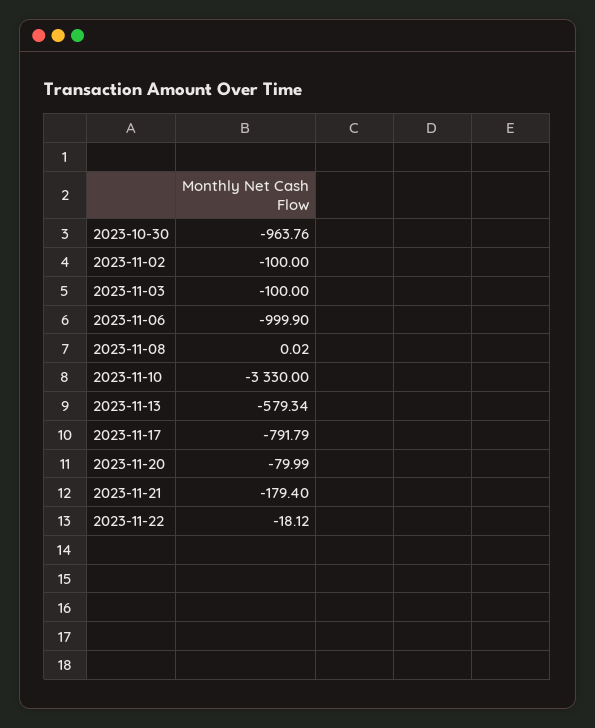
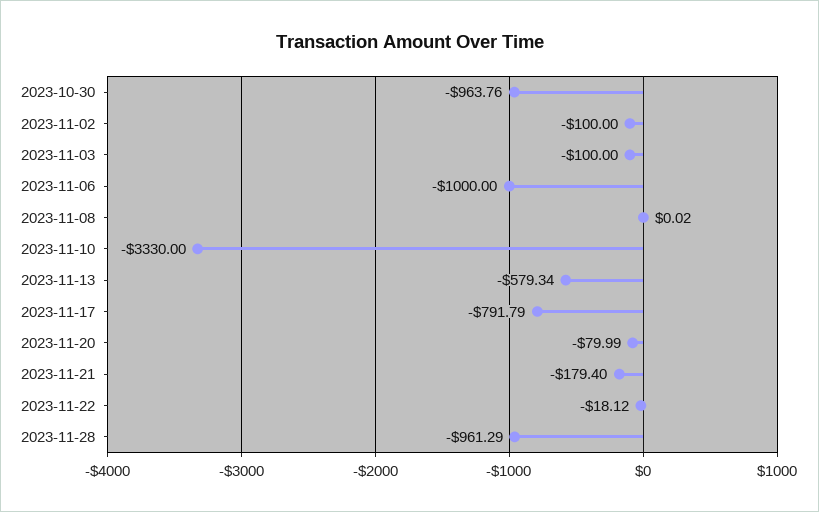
2023-11-06: -999.9 -> -1000
2023-11-28: none -> -961.29

